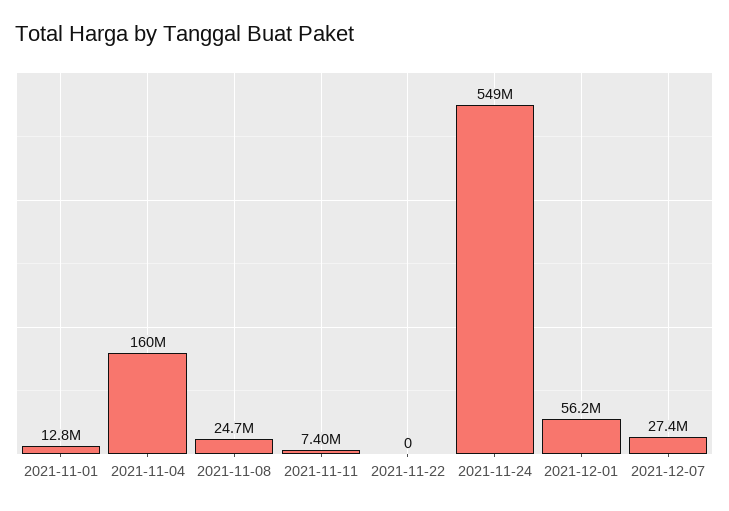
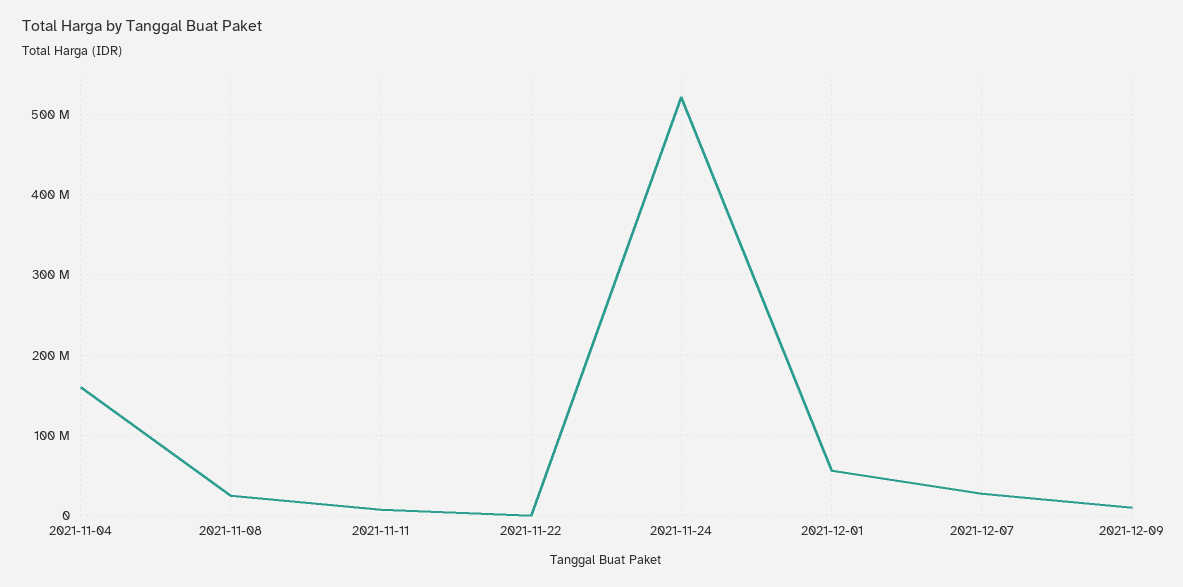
2021-11-01: 12800000 -> none
2021-11-24: 549000000 -> 520000000
2021-12-09: none -> 10000000

